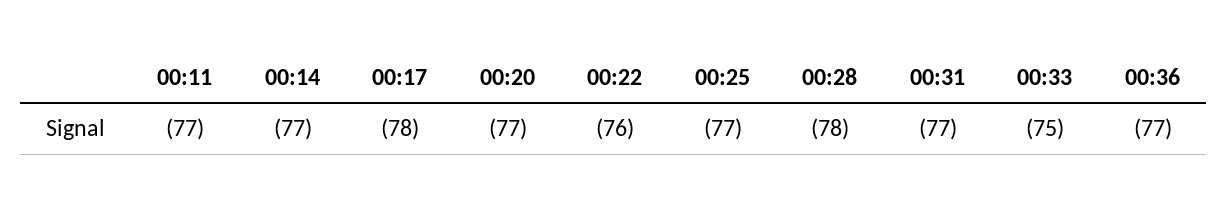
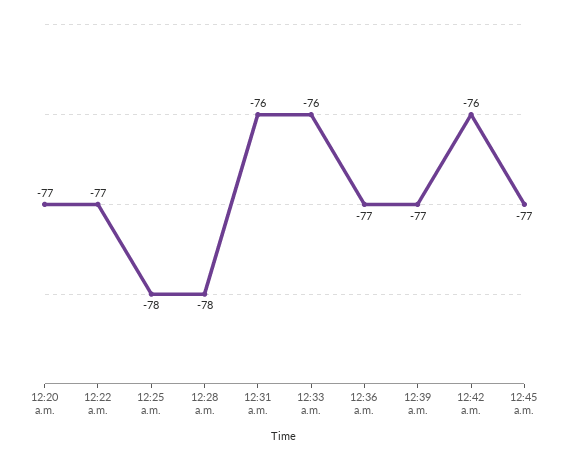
00:11: -77 -> none
00:14: -77 -> none
00:17: -78 -> none
00:22: -76 -> -77
00:25: -77 -> -78
00:31: -77 -> -76
00:33: -75 -> -76
12:39 a.m.: none -> -77
12:42 a.m.: none -> -76
12:45 a.m.: none -> -77

